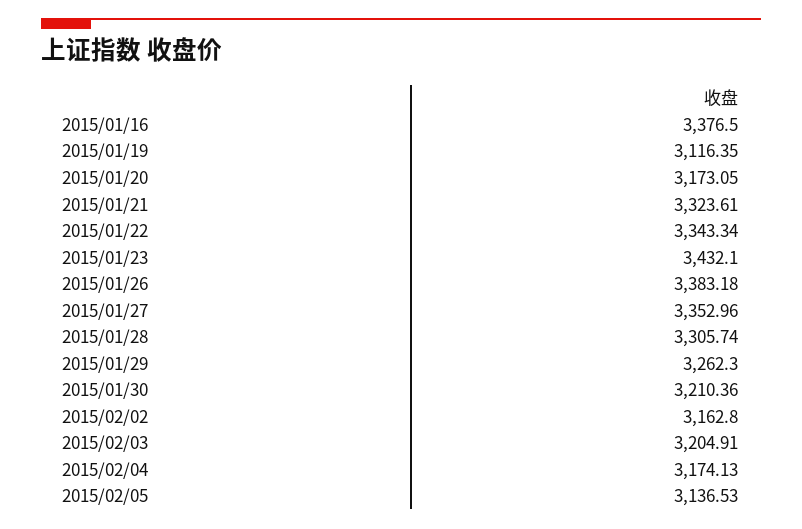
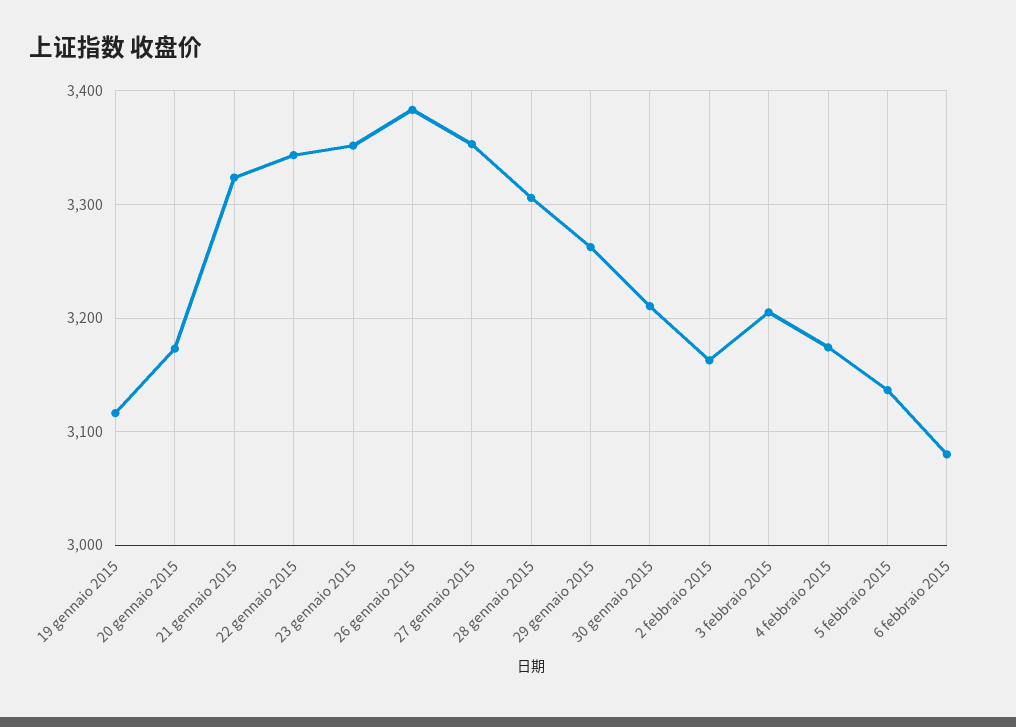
2015/01/16: 3376.5 -> none
2015/01/23: 3432.1 -> 3350
6 febbraio 2015: none -> 3080

